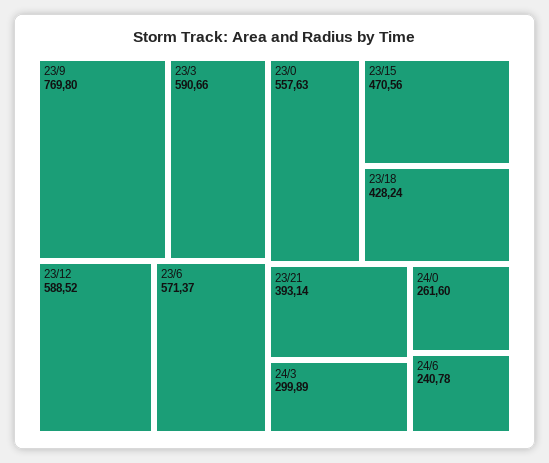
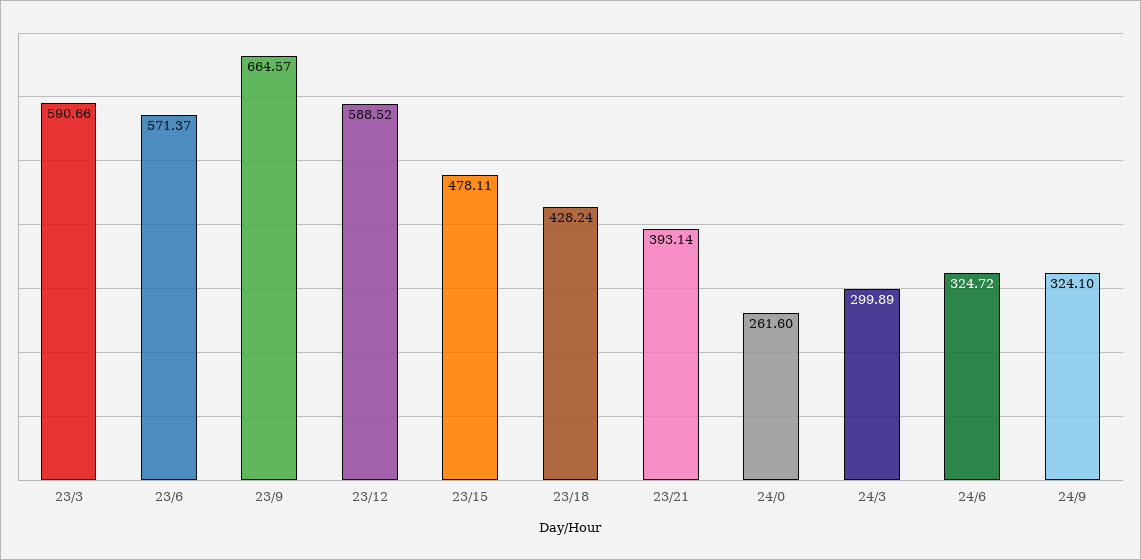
23/9: 769.8 -> 664.57
23/0: 557.63 -> none
23/15: 470.56 -> 478.11
24/6: 240.78 -> 324.72
24/9: none -> 324.1

